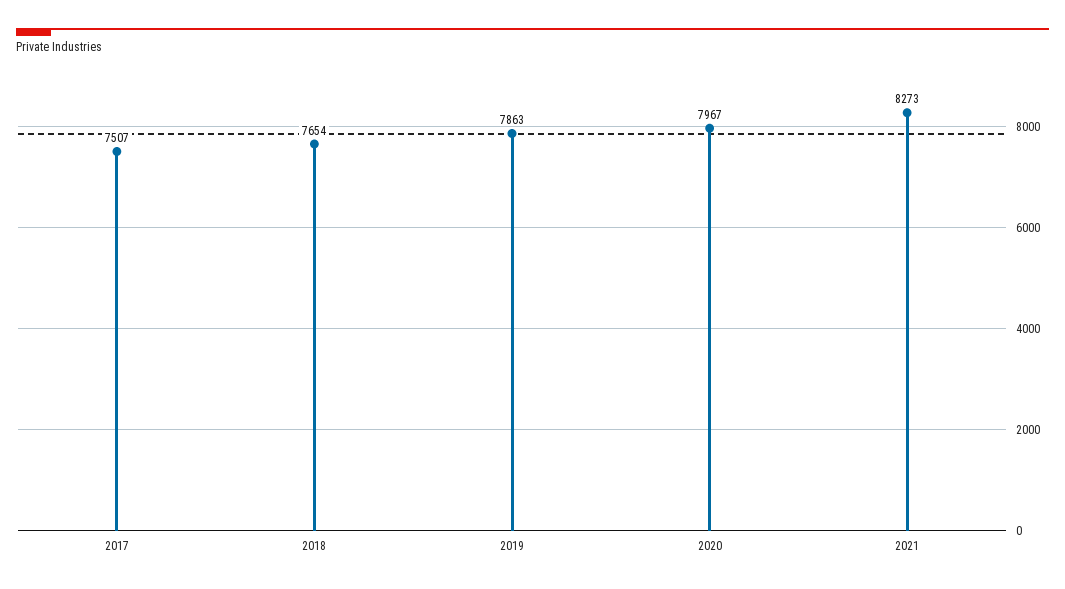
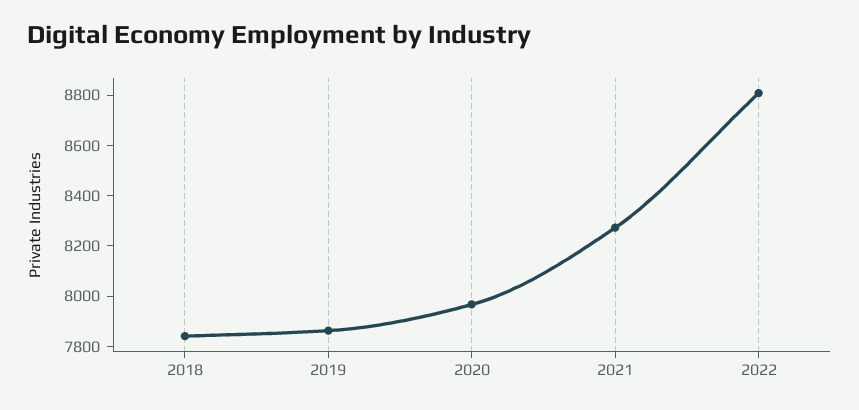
2017: 7507 -> none
2018: 7654 -> 7850
2022: none -> 8800

